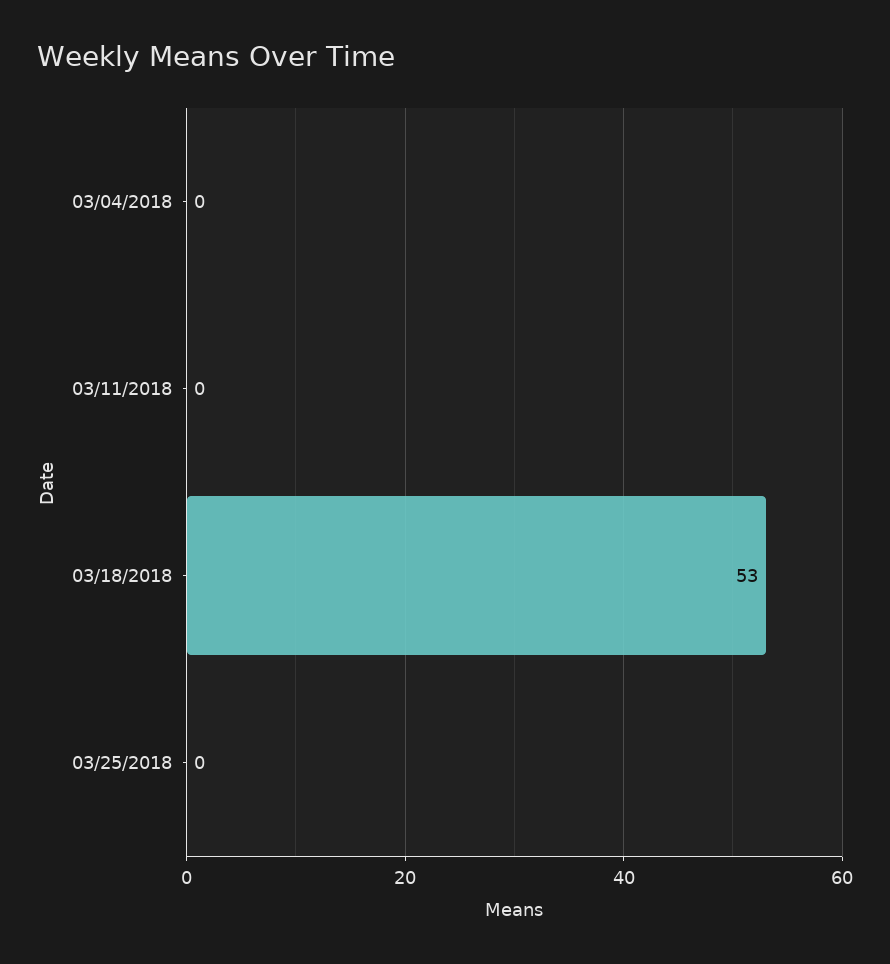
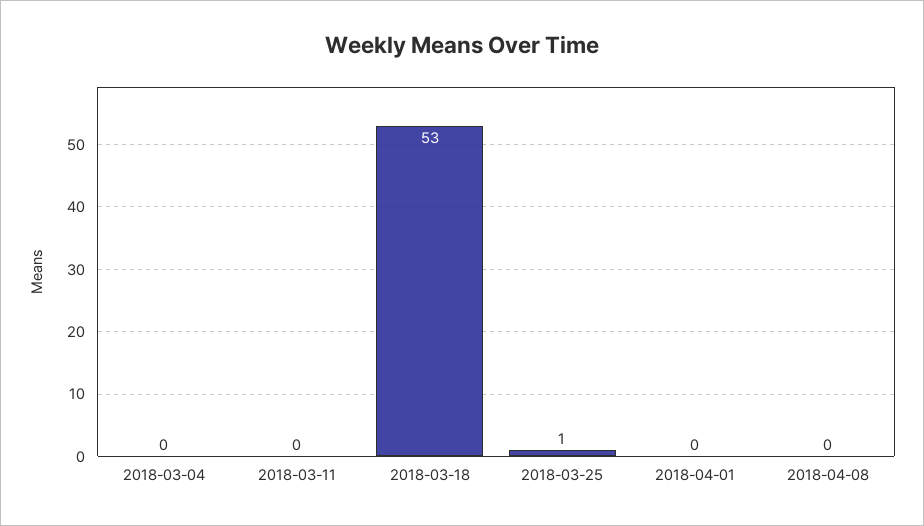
03/25/2018: 0 -> 1
2018-04-01: none -> 0
2018-04-08: none -> 0

